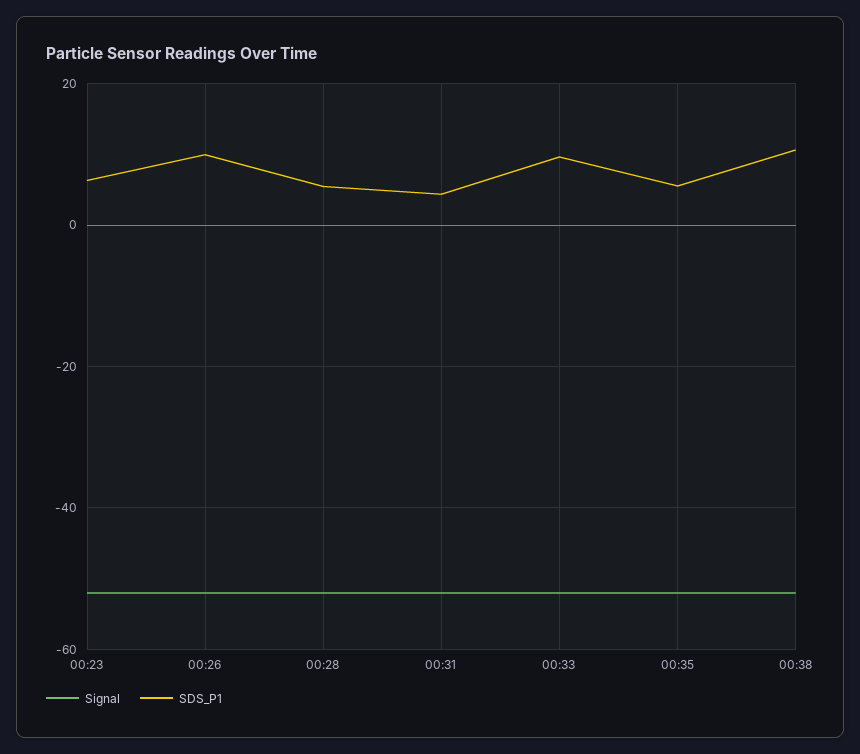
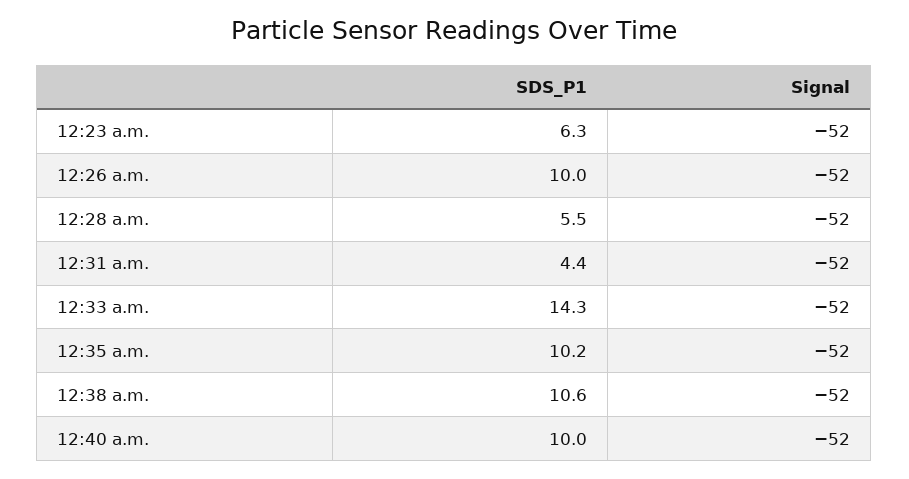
SDS_P1, 00:33: 10 -> 14.3
SDS_P1, 00:35: 6 -> 10.2
SDS_P1, 12:40 a.m.: none -> 10
Signal, 12:40 a.m.: none -> -52

